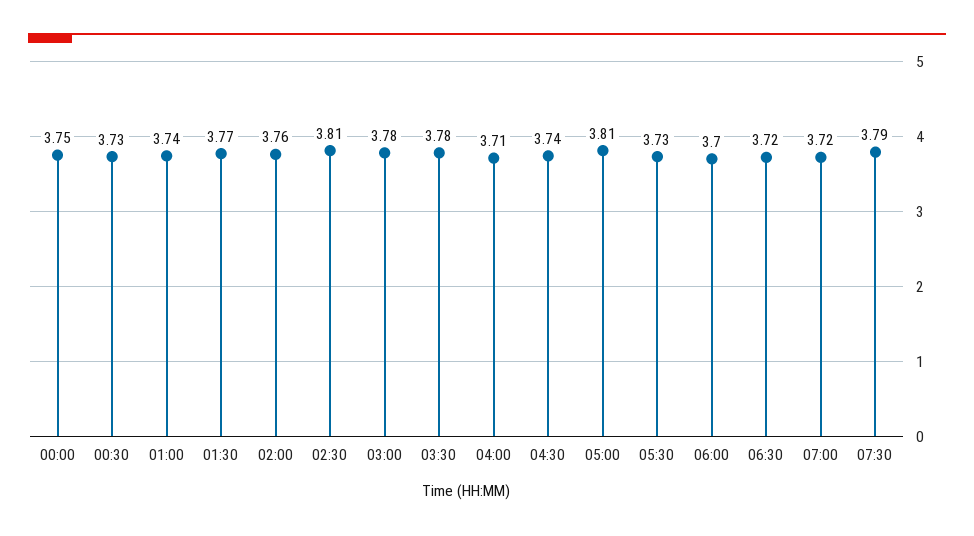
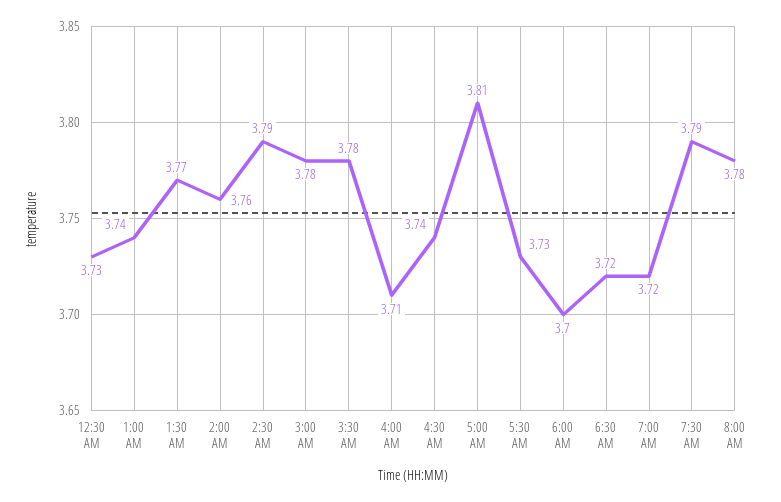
00:00: 3.75 -> none
02:30: 3.81 -> 3.79
8:00 AM: none -> 3.78

